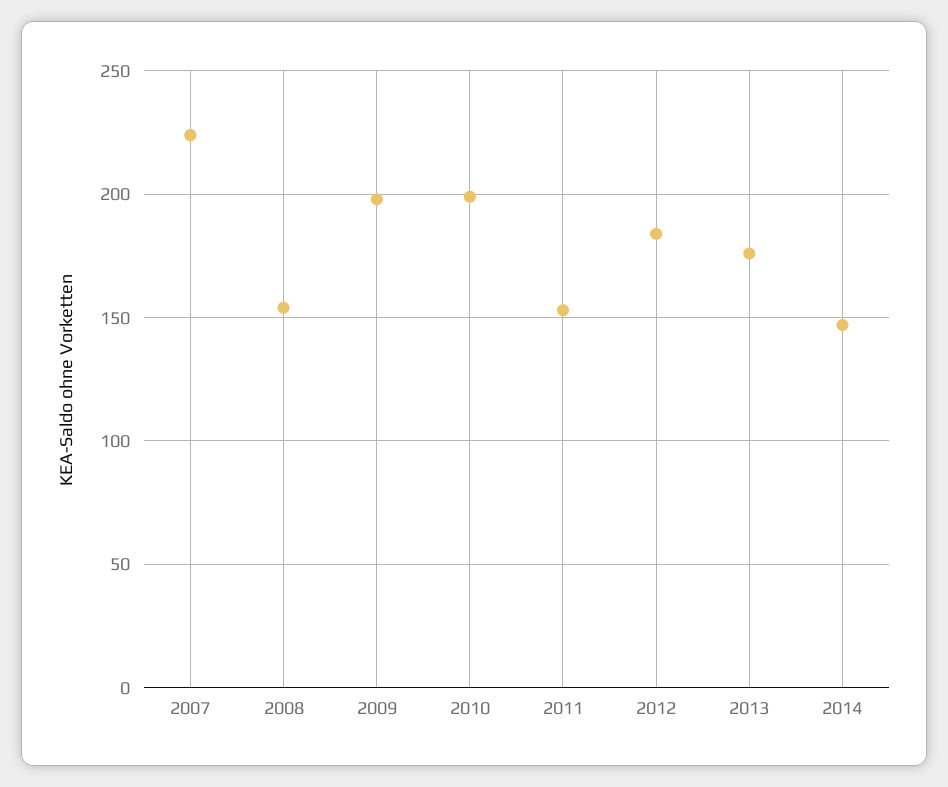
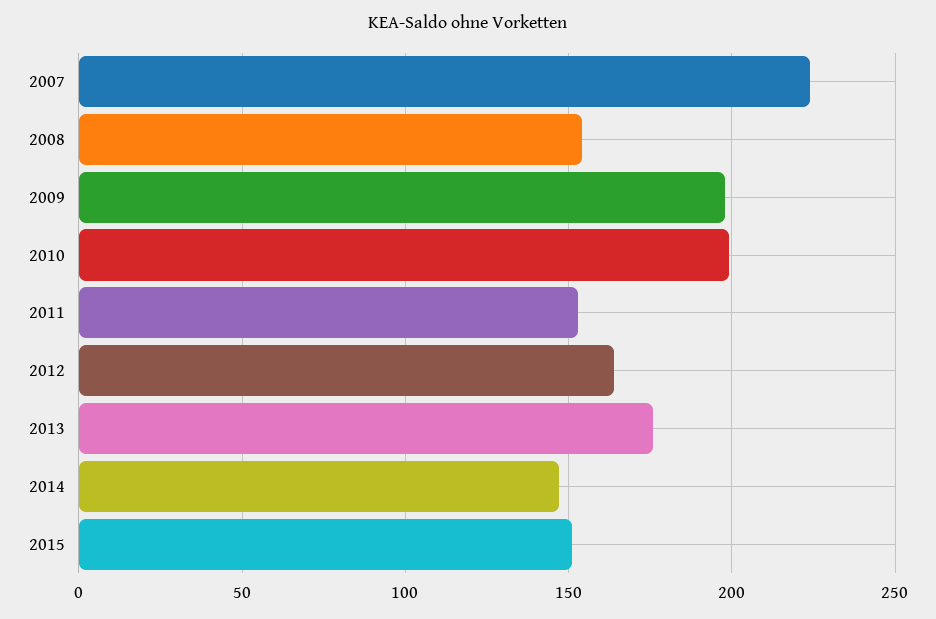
2012: 185 -> 165
2015: none -> 150

